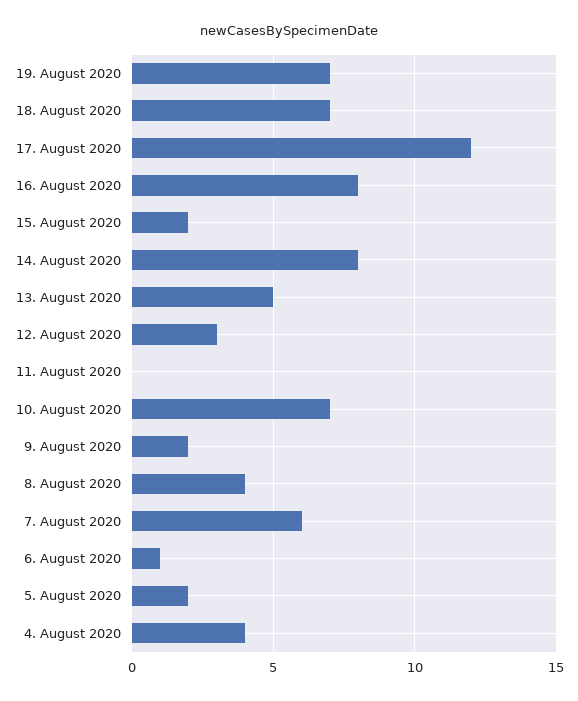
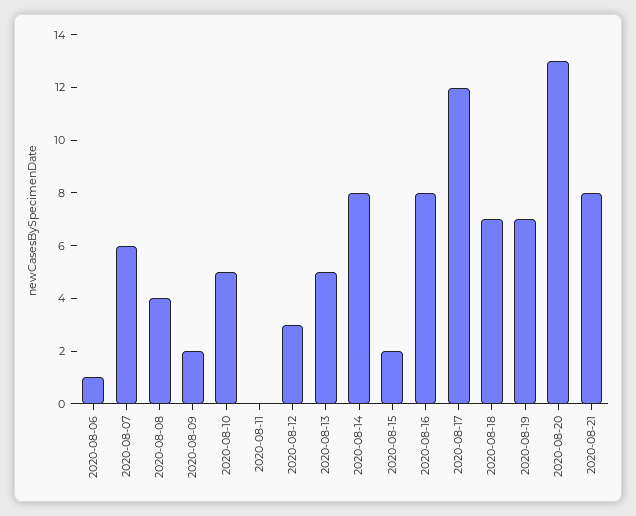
10. August 2020: 7 -> 5
5. August 2020: 2 -> none
4. August 2020: 4 -> none
2020-08-20: none -> 13
2020-08-21: none -> 8

